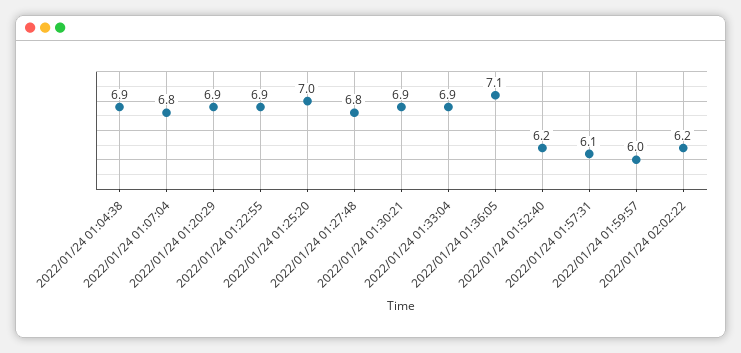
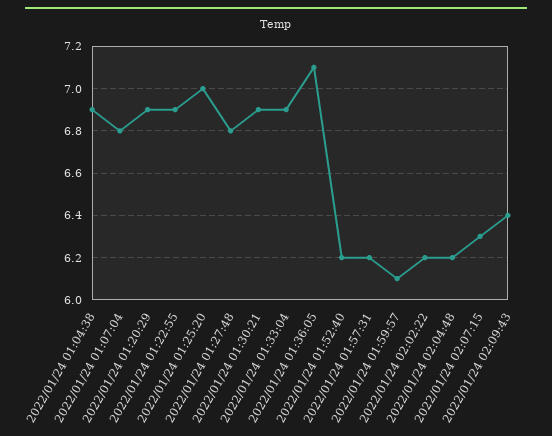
2022/01/24 01:57:31: 6.1 -> 6.2
2022/01/24 01:59:57: 6 -> 6.1
2022/01/24 02:04:48: none -> 6.2
2022/01/24 02:07:15: none -> 6.3
2022/01/24 02:09:43: none -> 6.4

